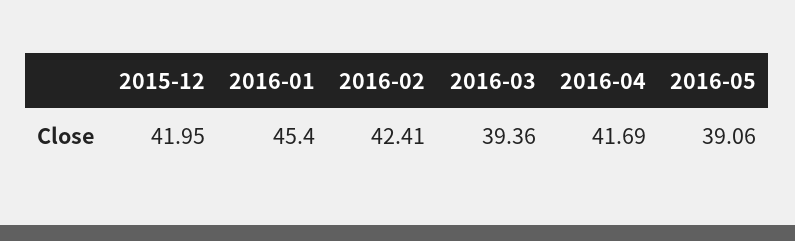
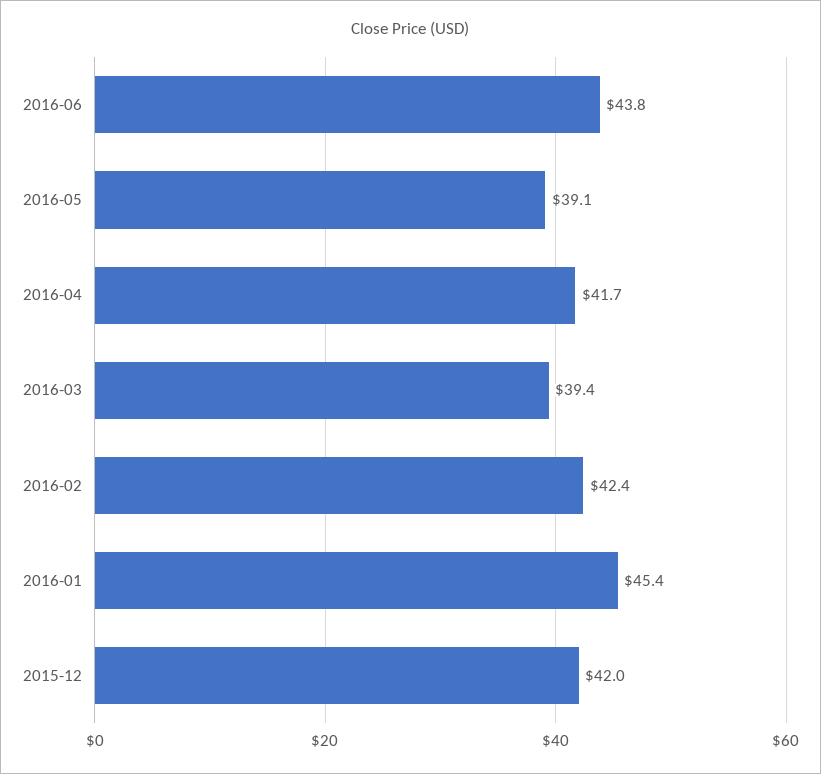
2016-06: none -> 43.8

